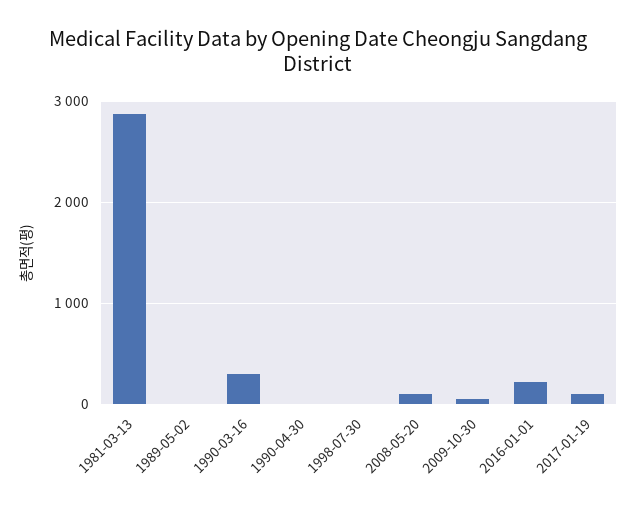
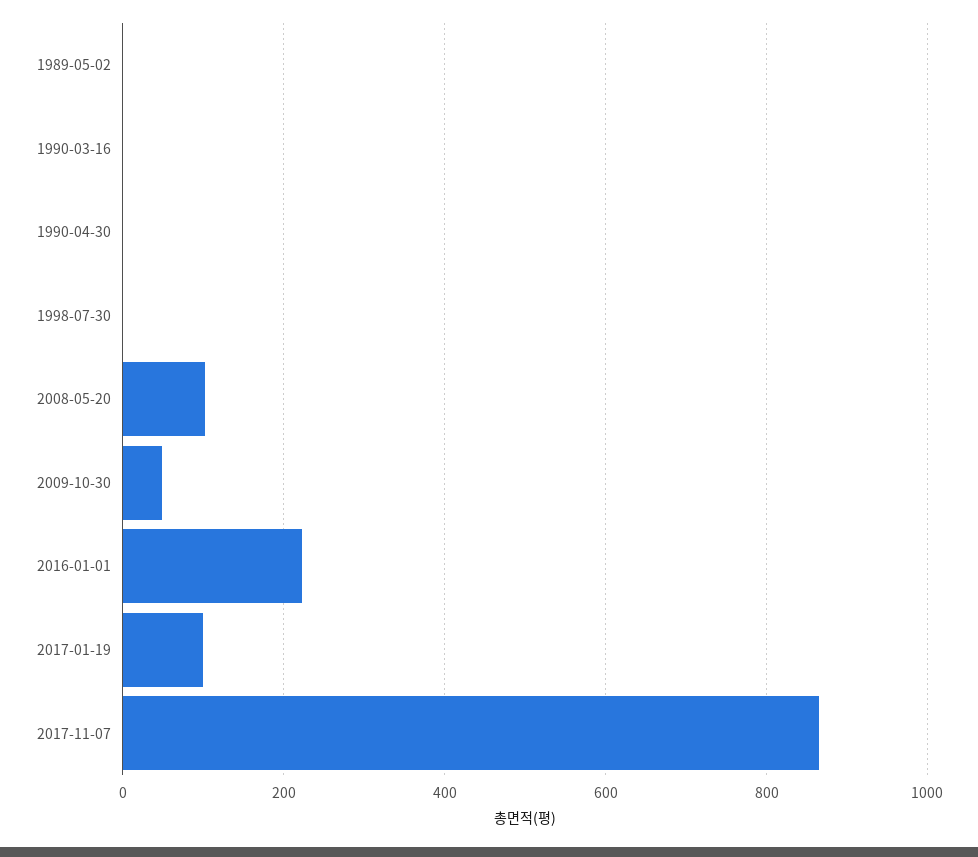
1981-03-13: 2900 -> none
1990-03-16: 300 -> 0
2017-11-07: none -> 860

